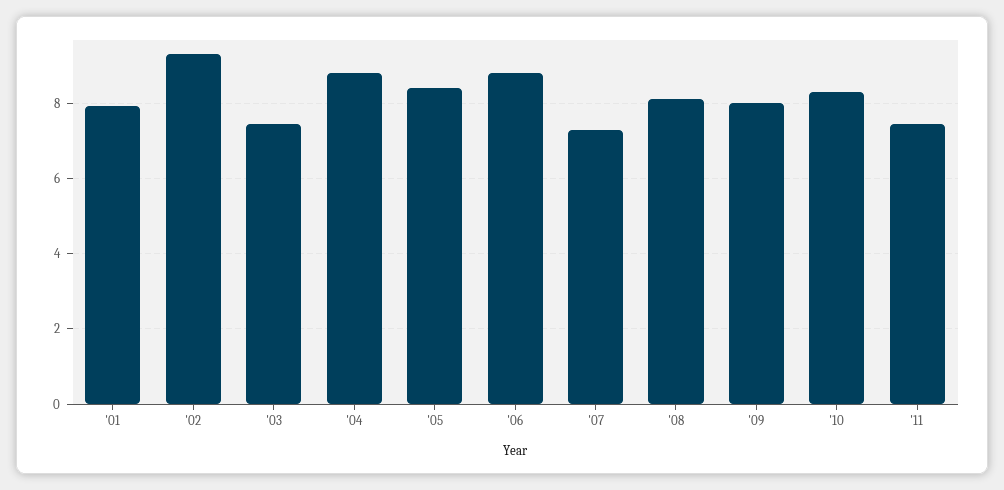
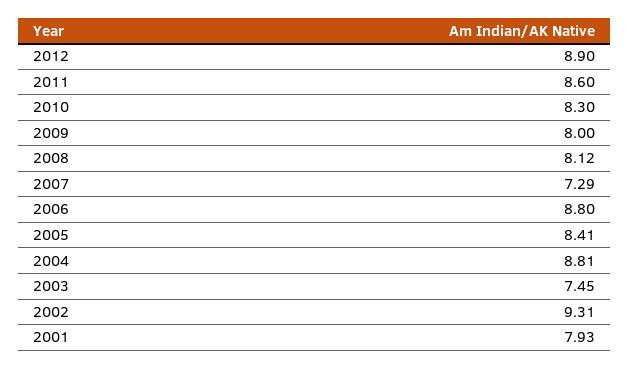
'11: 7.4 -> 8.6
2012: none -> 8.9

